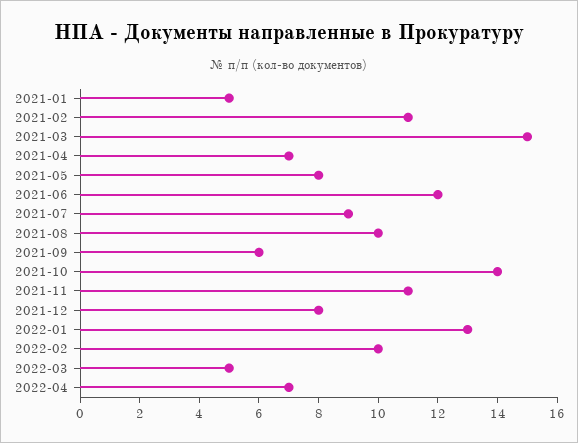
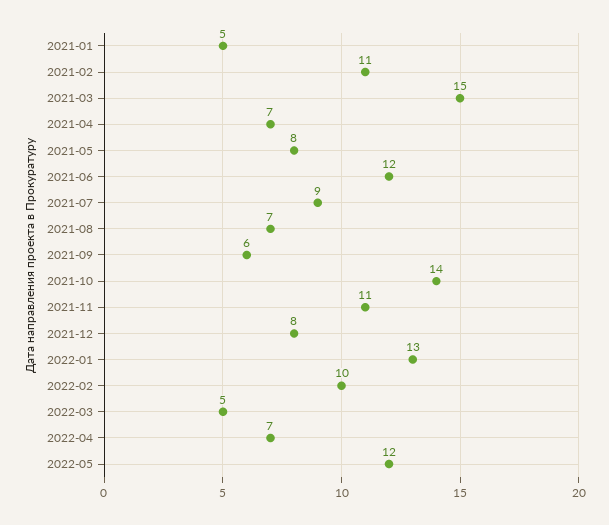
2021-08: 10 -> 7
2022-05: none -> 12

